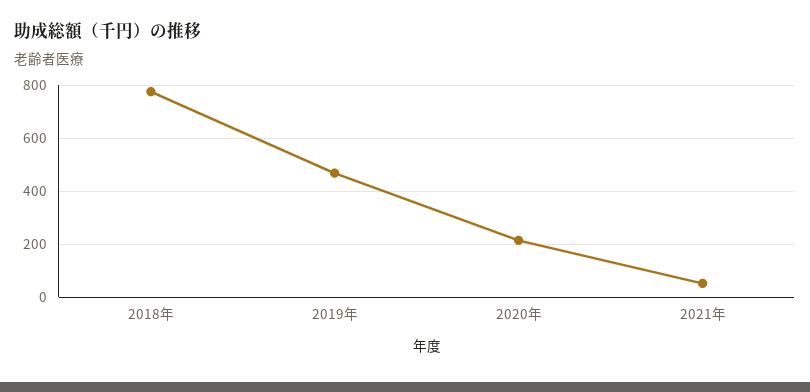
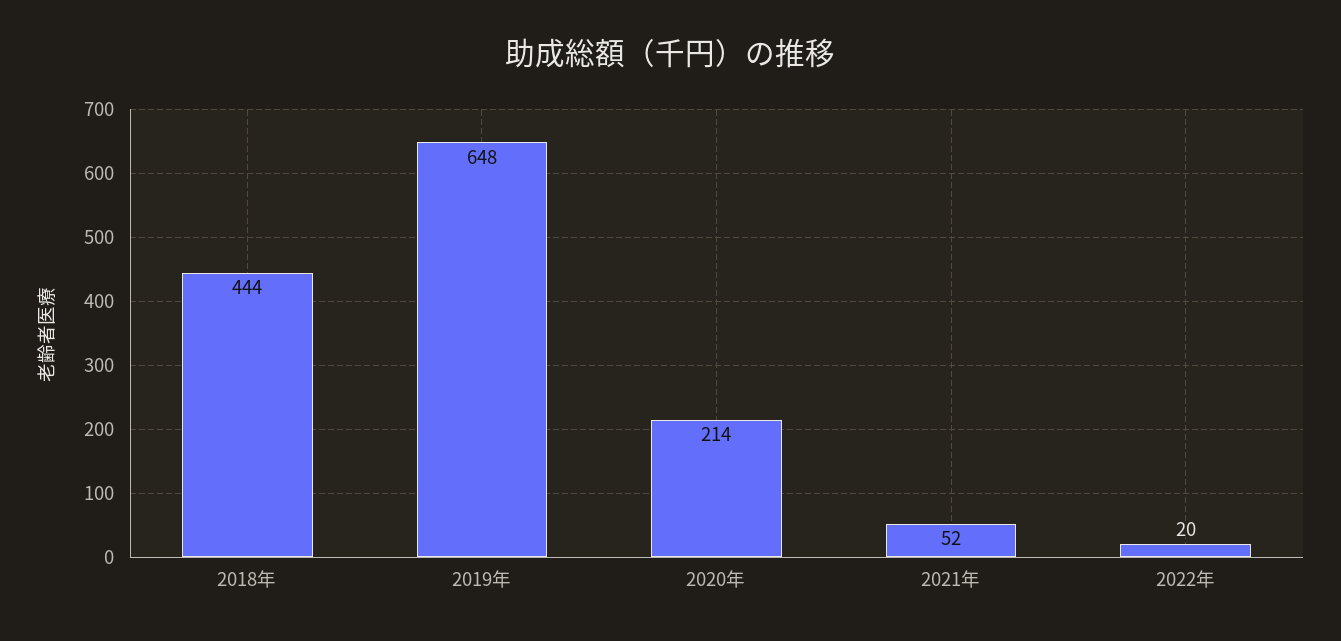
2018年: 775 -> 444
2019年: 475 -> 648
2022年: none -> 20

